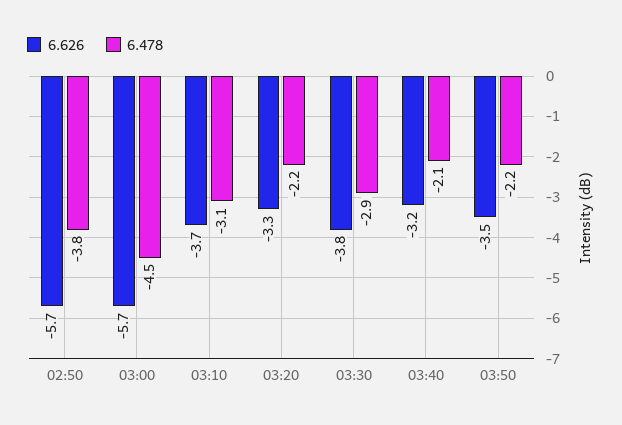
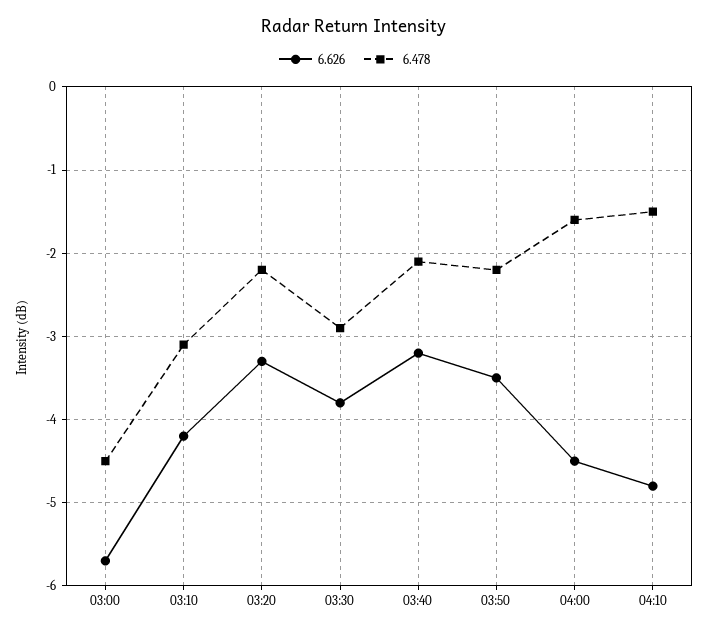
6.626, 02:50: -5.7 -> none
6.478, 02:50: -3.8 -> none
6.626, 03:10: -3.7 -> -4.2
6.626, 04:00: none -> -4.5
6.478, 04:00: none -> -1.6
6.626, 04:10: none -> -4.8
6.478, 04:10: none -> -1.5

